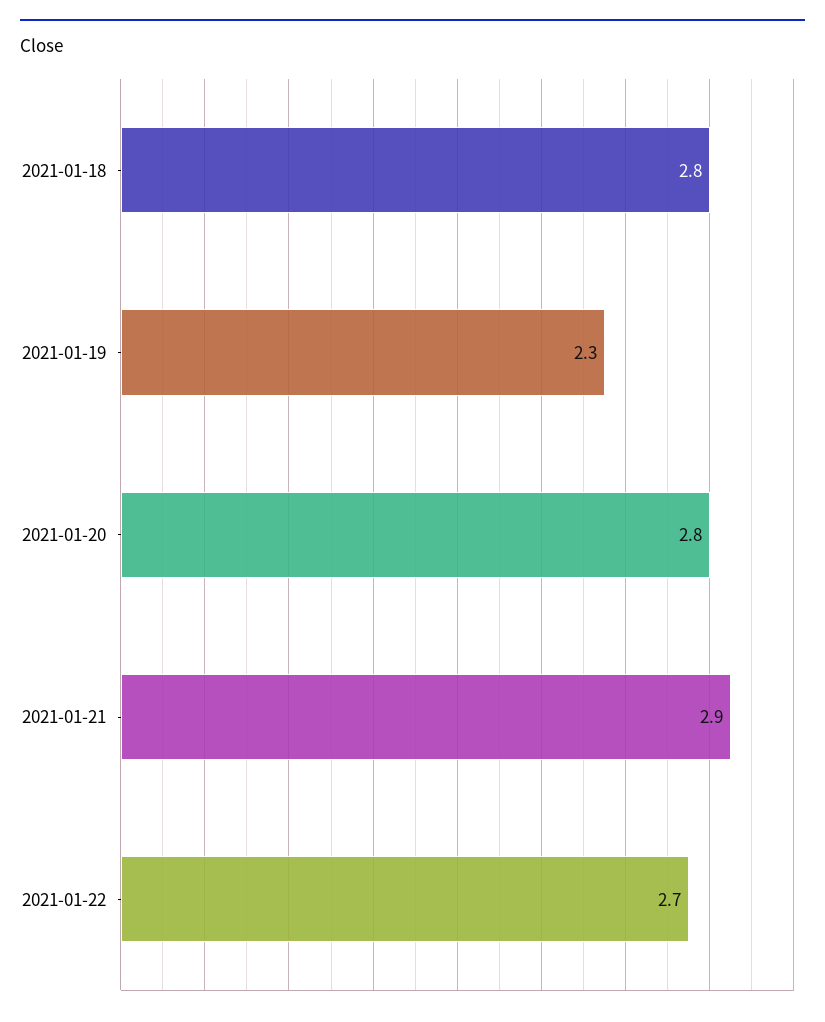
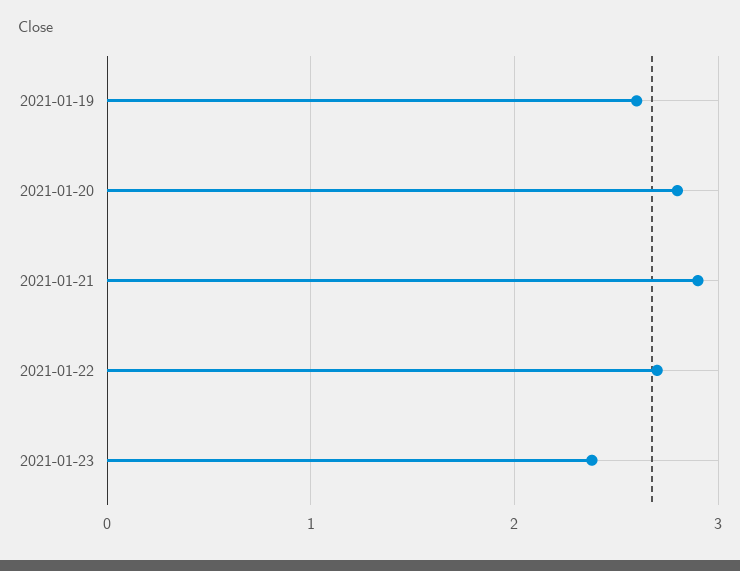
2021-01-18: 2.8 -> none
2021-01-19: 2.3 -> 2.6
2021-01-23: none -> 2.4

